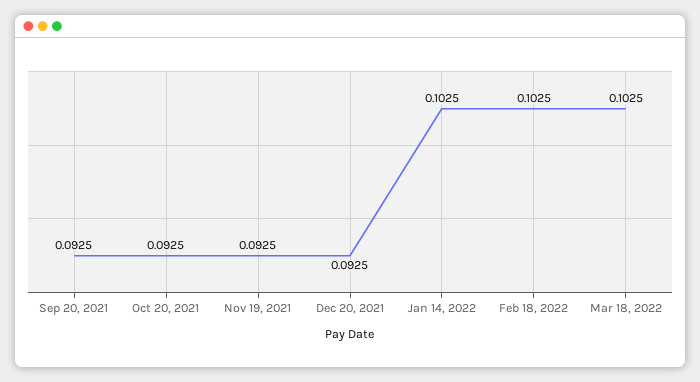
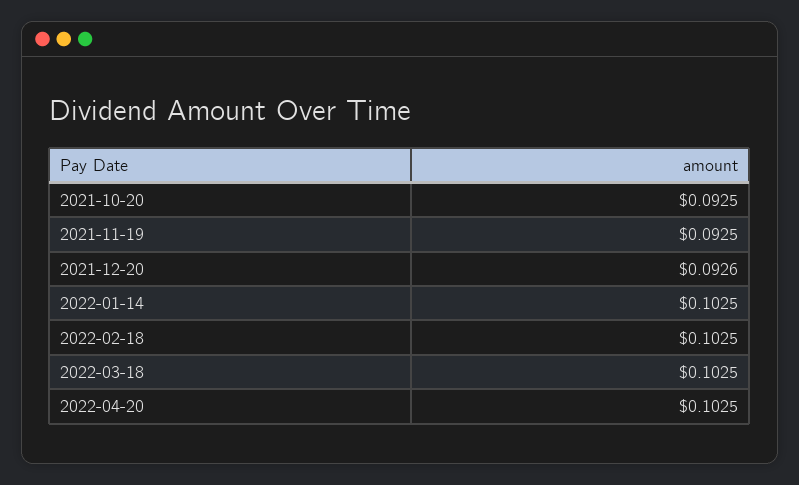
Sep 20, 2021: 0.0925 -> none
Dec 20, 2021: 0.0925 -> 0.0926
2022-04-20: none -> 0.1025

